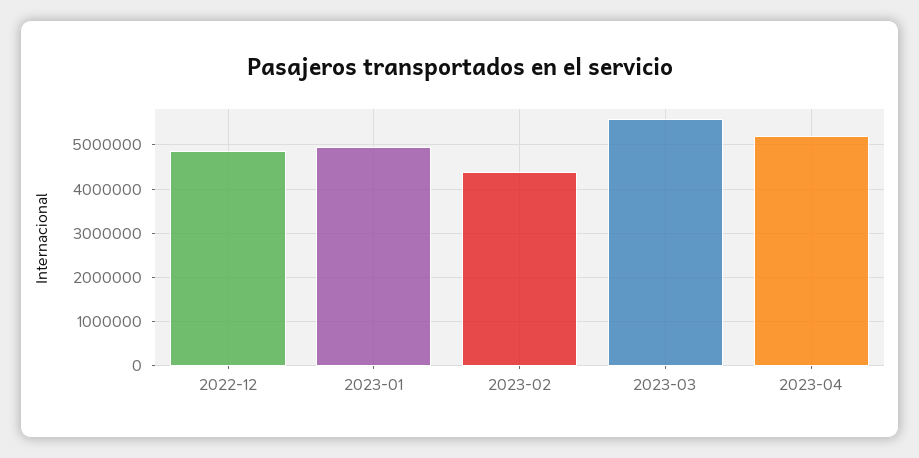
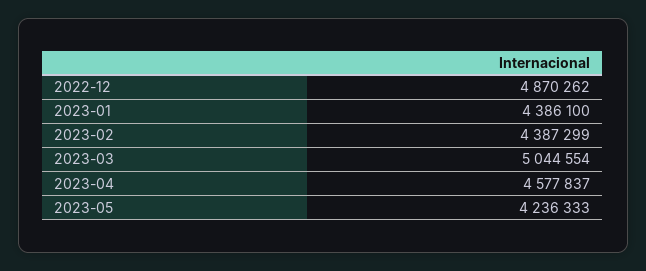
2023-01: 5000000 -> 4386100
2023-03: 5600000 -> 5044554
2023-04: 5200000 -> 4577837
2023-05: none -> 4236333

